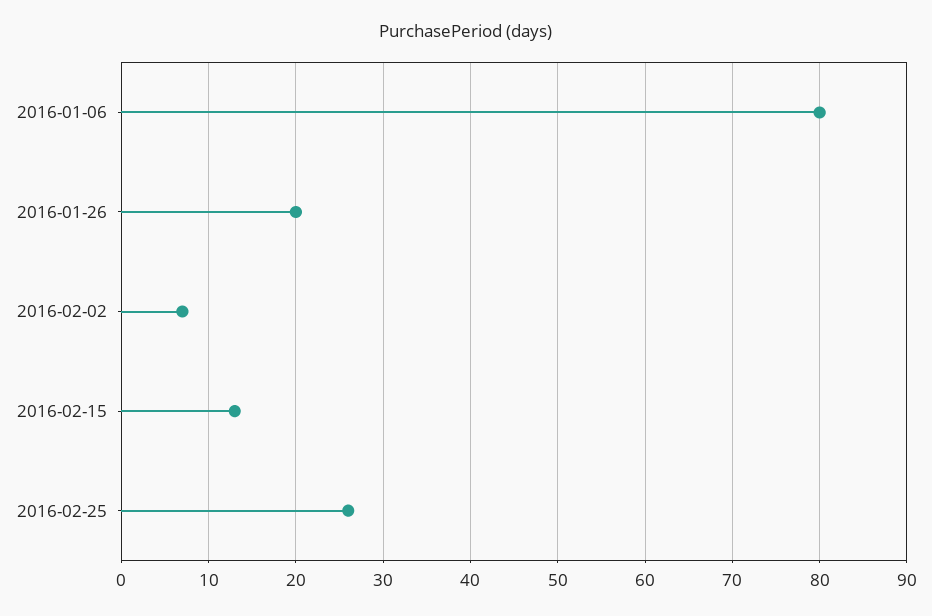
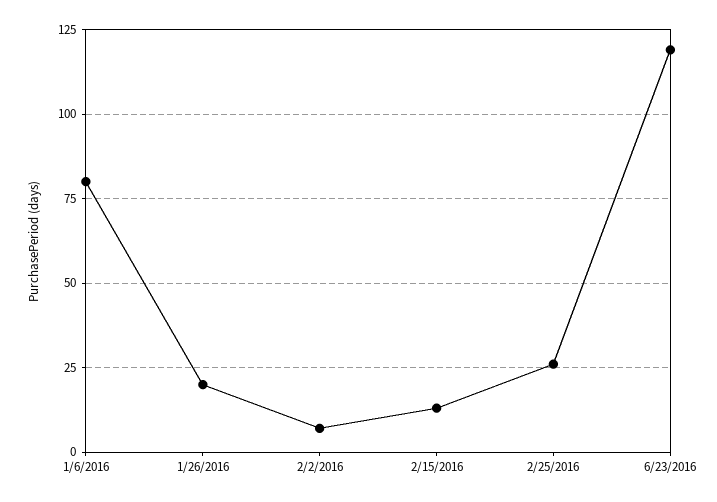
6/23/2016: none -> 120

